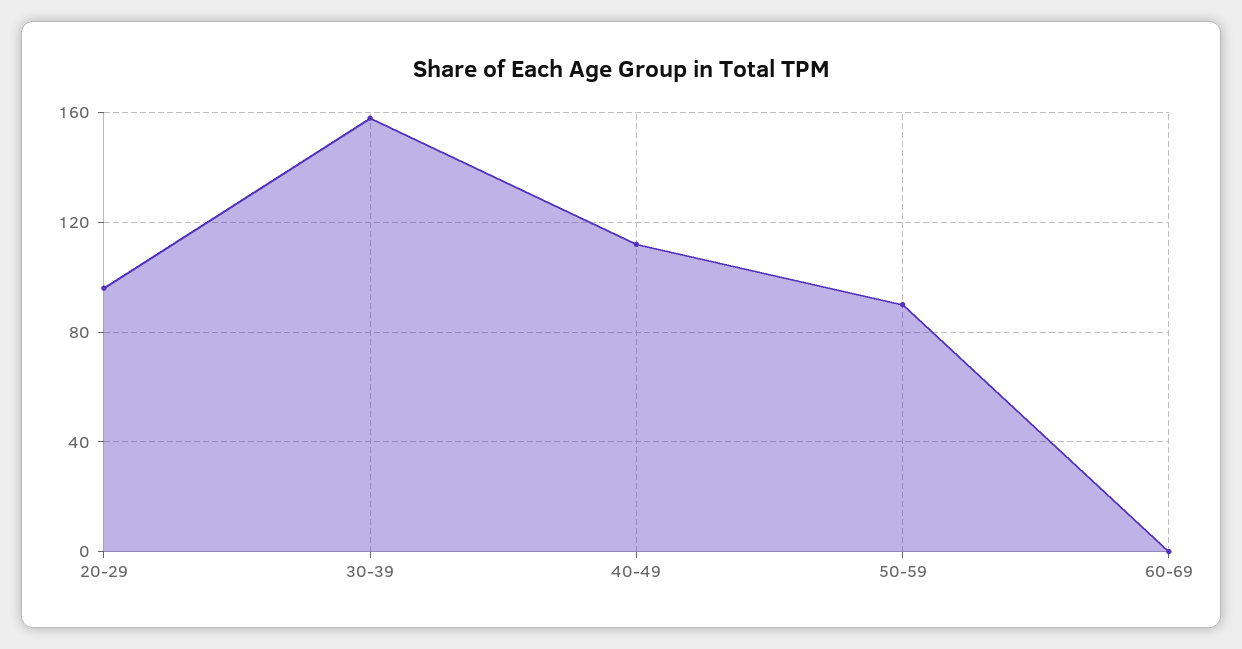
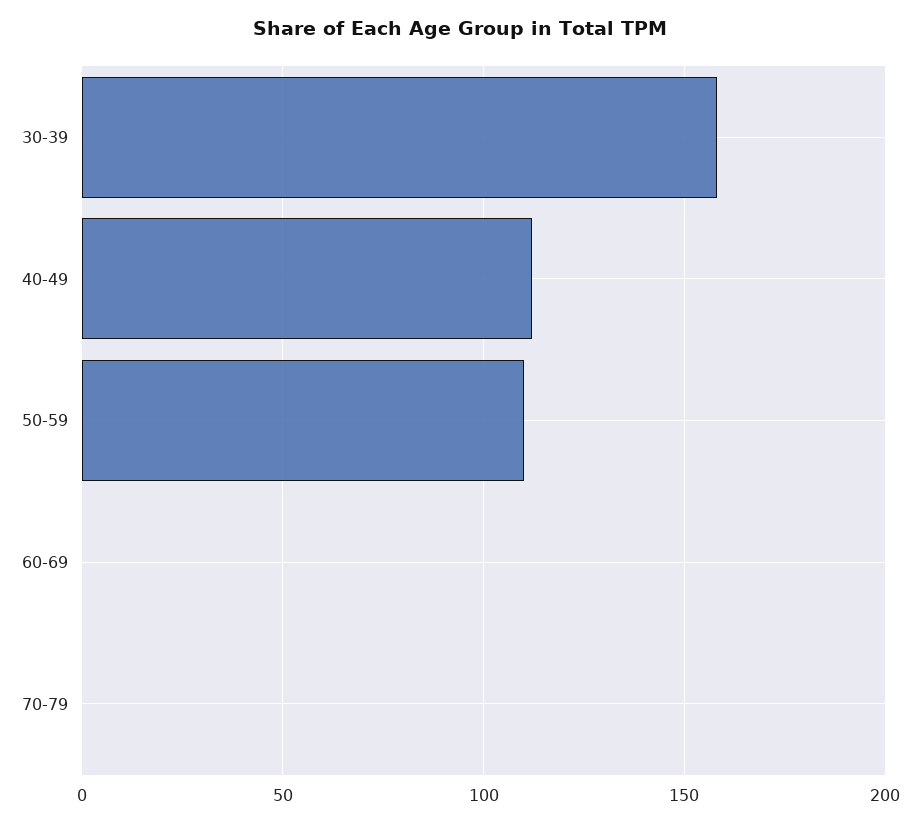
20-29: 95 -> none
50-59: 90 -> 110
70-79: none -> 0

